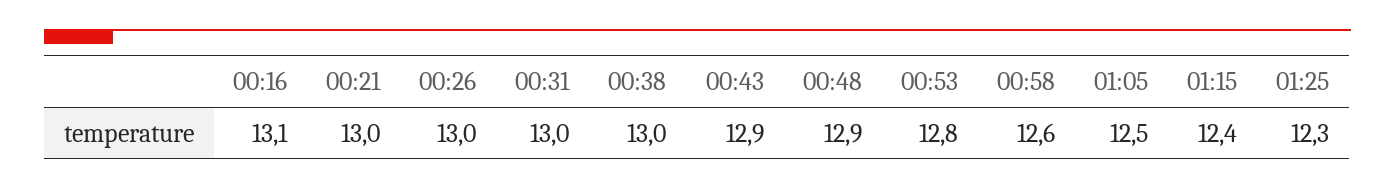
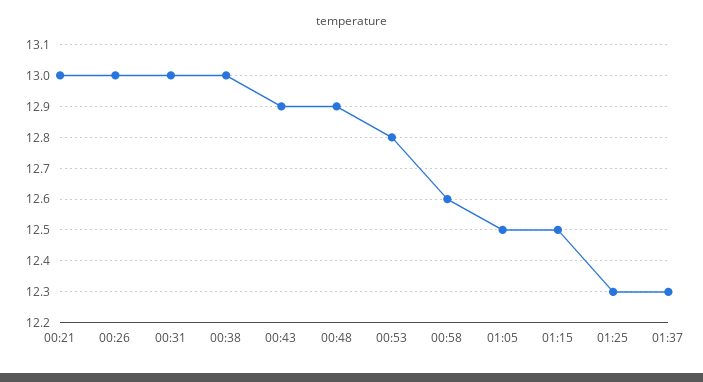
00:16: 13.1 -> none
01:15: 12.4 -> 12.5
01:37: none -> 12.3

